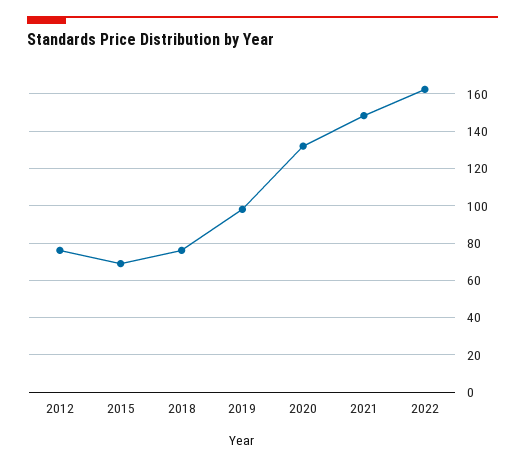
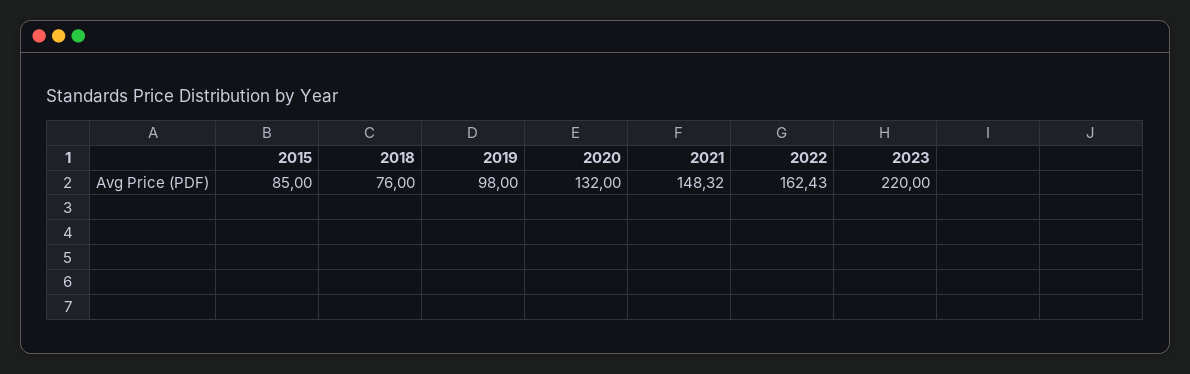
2012: 75 -> none
2015: 70 -> 85
2023: none -> 220

